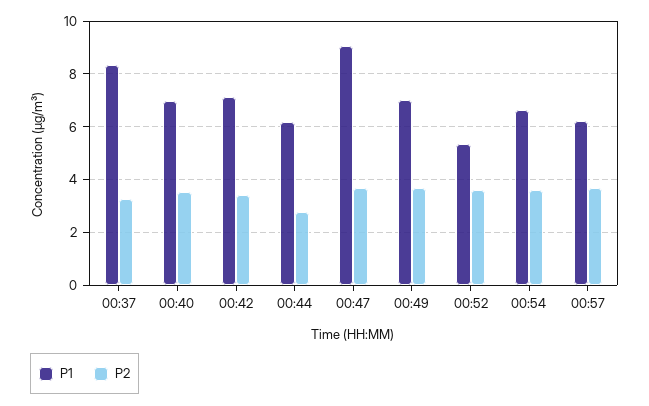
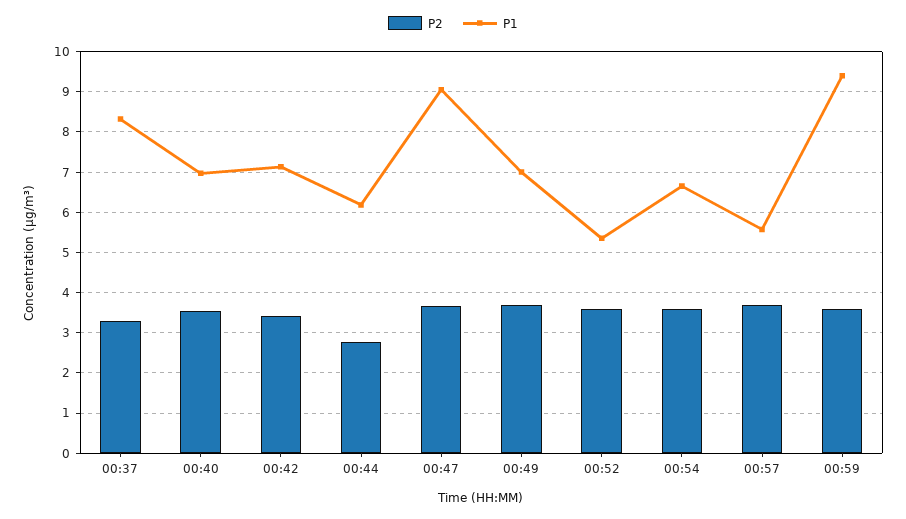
P1, 00:57: 6.25 -> 5.6
P2, 00:59: none -> 3.6
P1, 00:59: none -> 9.4

